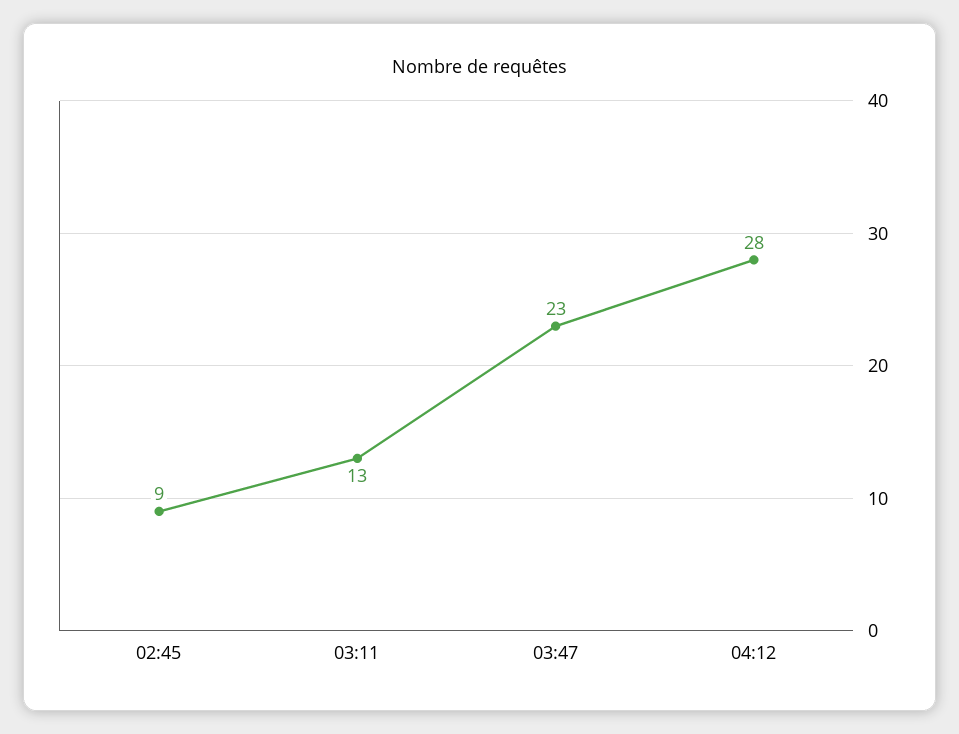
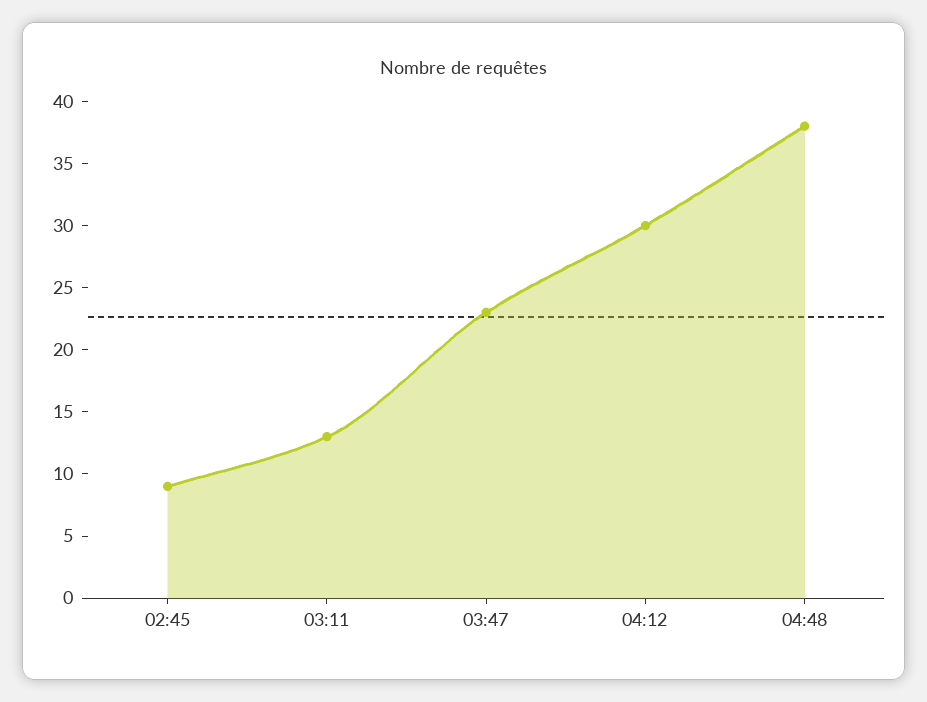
04:12: 28 -> 30
04:48: none -> 38

